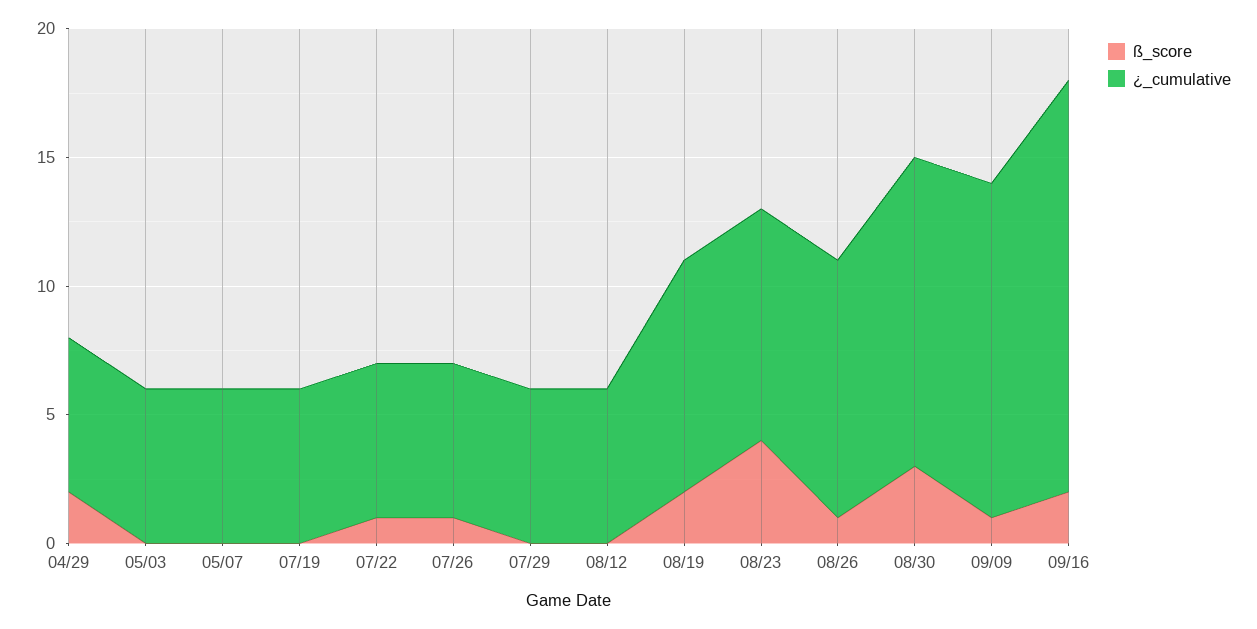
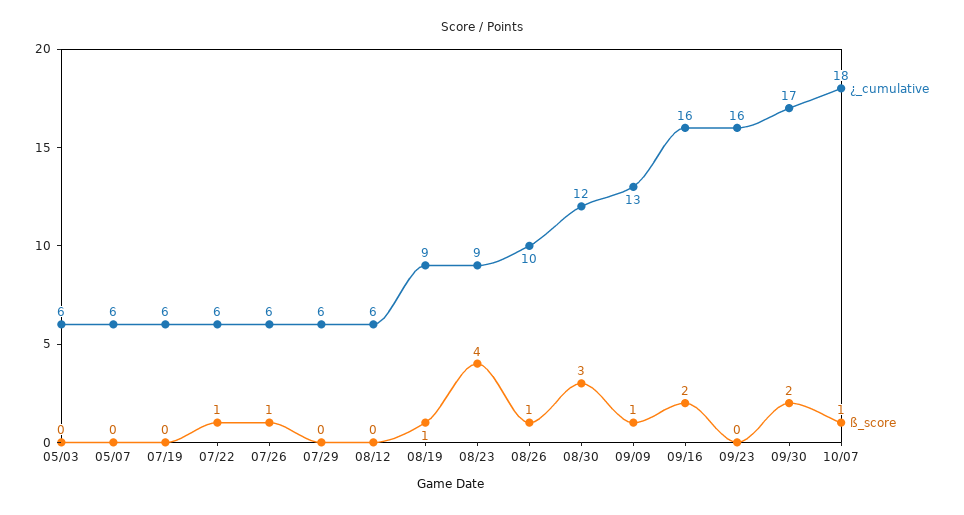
ß_score, 04/29: 2 -> none
¿_cumulative, 04/29: 6 -> none
ß_score, 08/19: 2 -> 1
¿_cumulative, 09/23: none -> 16
ß_score, 09/23: none -> 0
¿_cumulative, 09/30: none -> 17
ß_score, 09/30: none -> 2
¿_cumulative, 10/07: none -> 18
ß_score, 10/07: none -> 1

